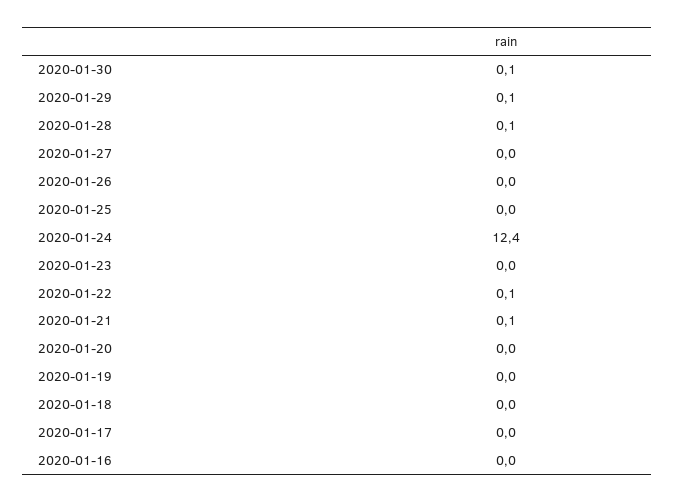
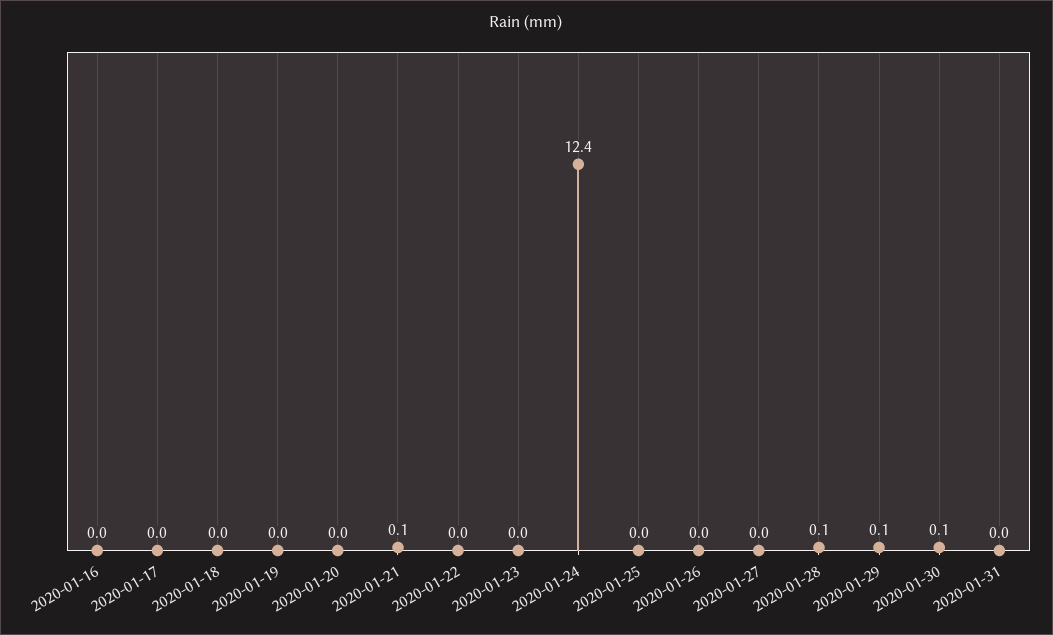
2020-01-22: 0.1 -> 0
2020-01-31: none -> 0

